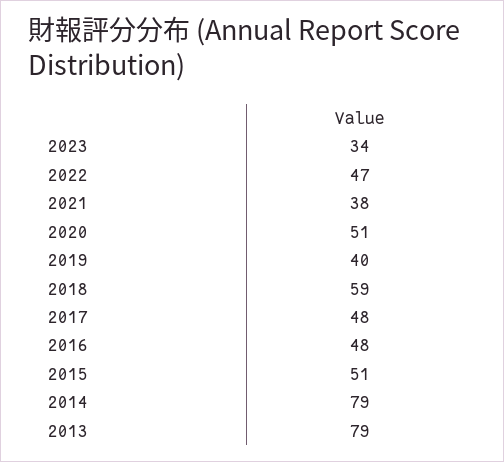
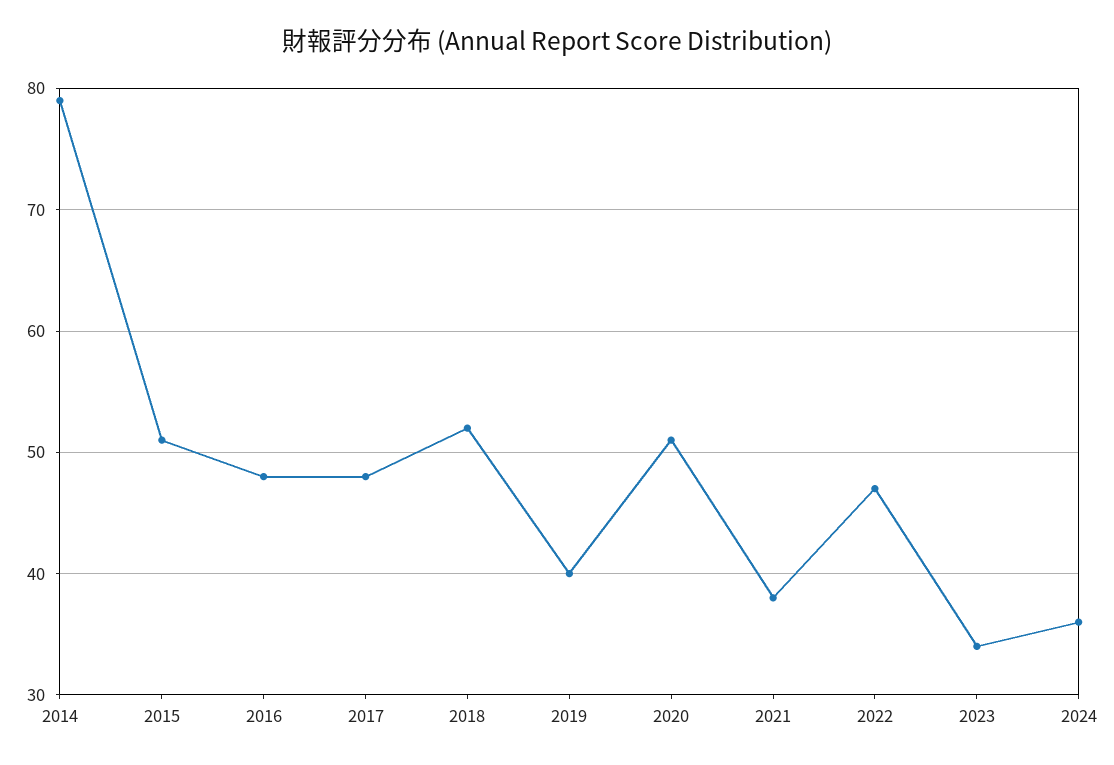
2018: 59 -> 52
2013: 79 -> none
2024: none -> 36

